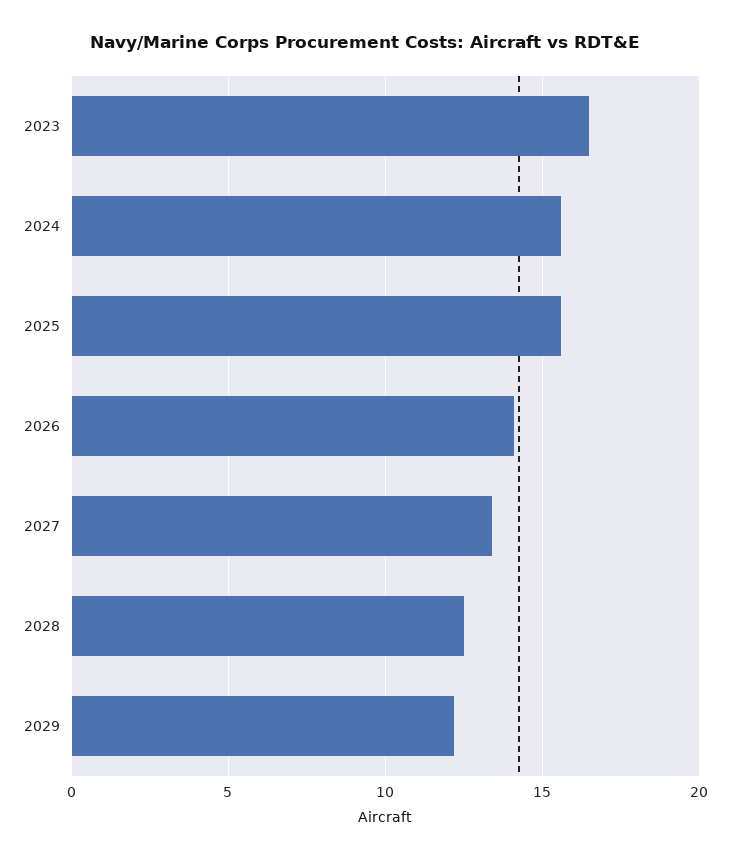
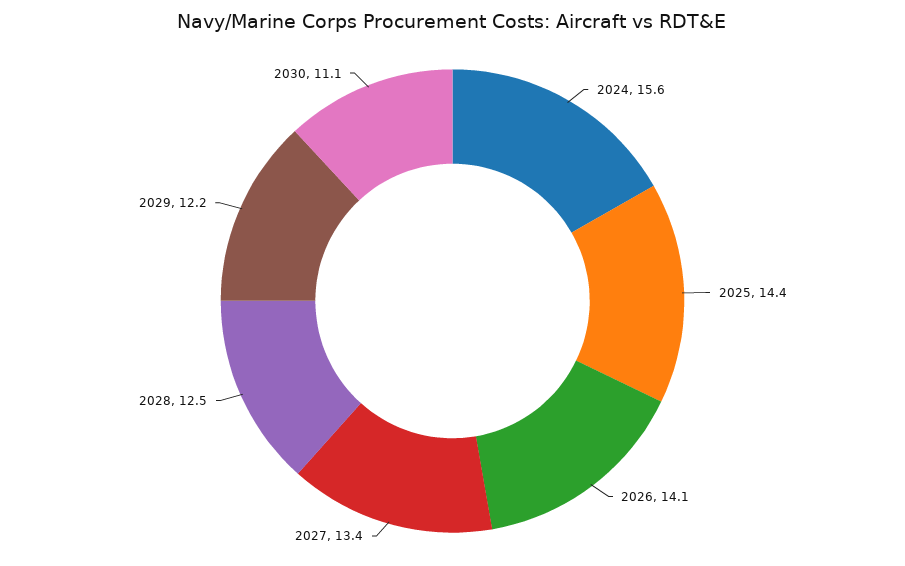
2023: 16.5 -> none
2025: 15.5 -> 14.4
2030: none -> 11.1

